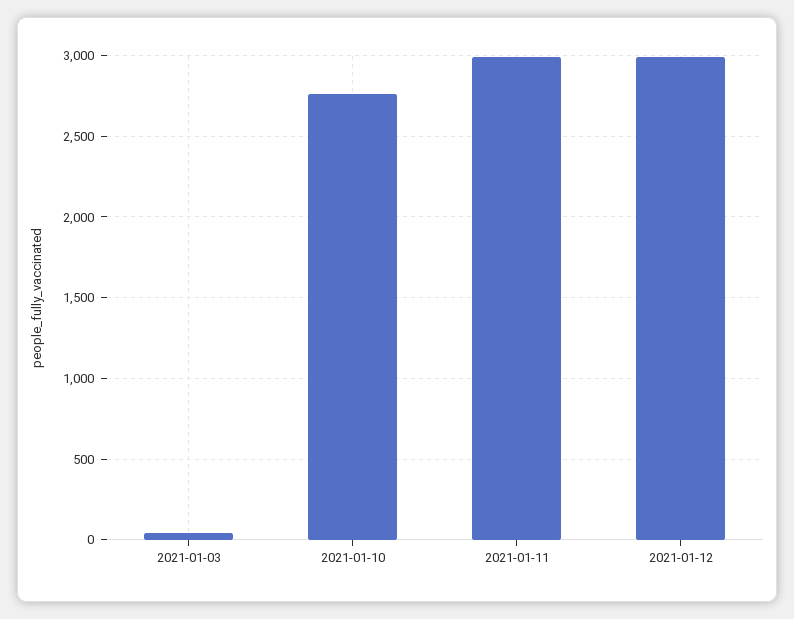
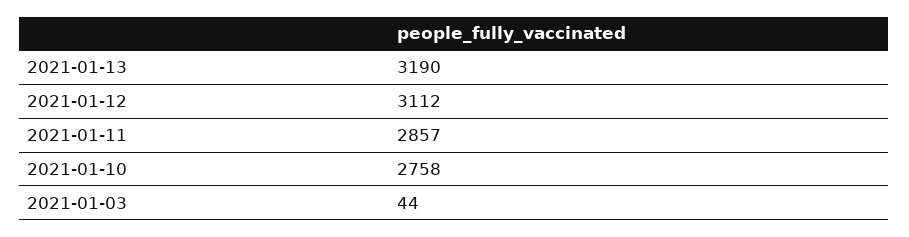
2021-01-11: 3000 -> 2857
2021-01-12: 3000 -> 3112
2021-01-13: none -> 3190

